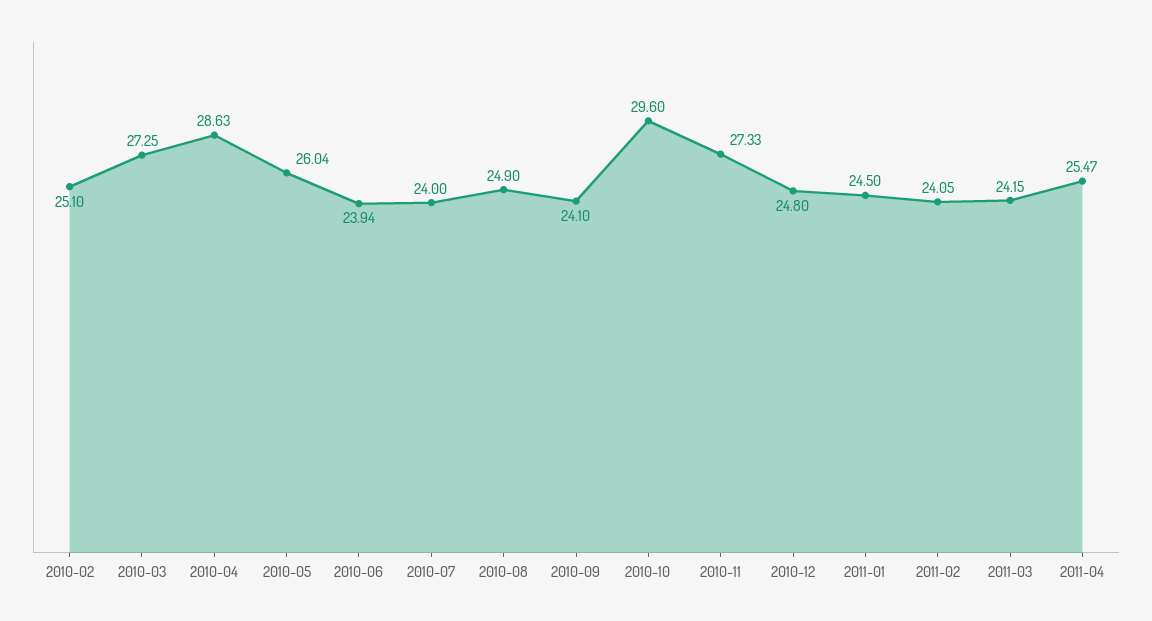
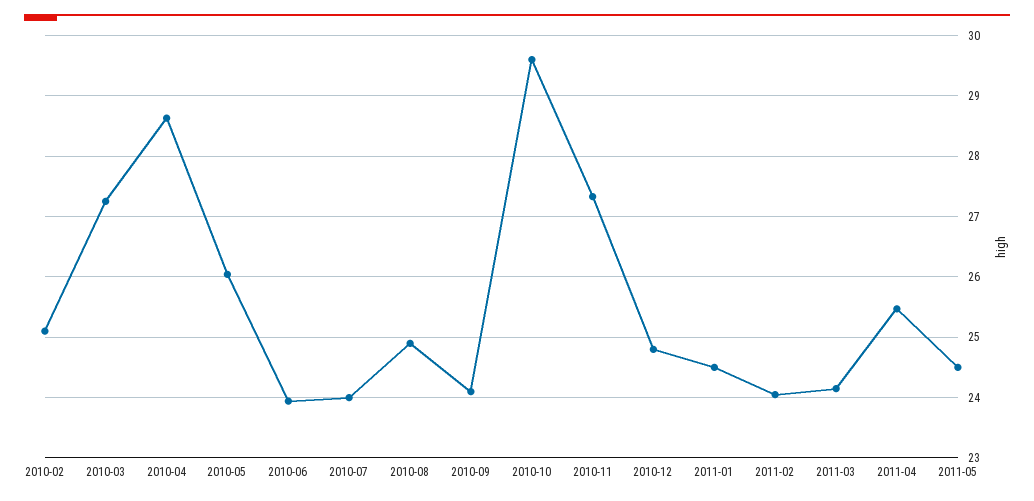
2011-05: none -> 24.5

